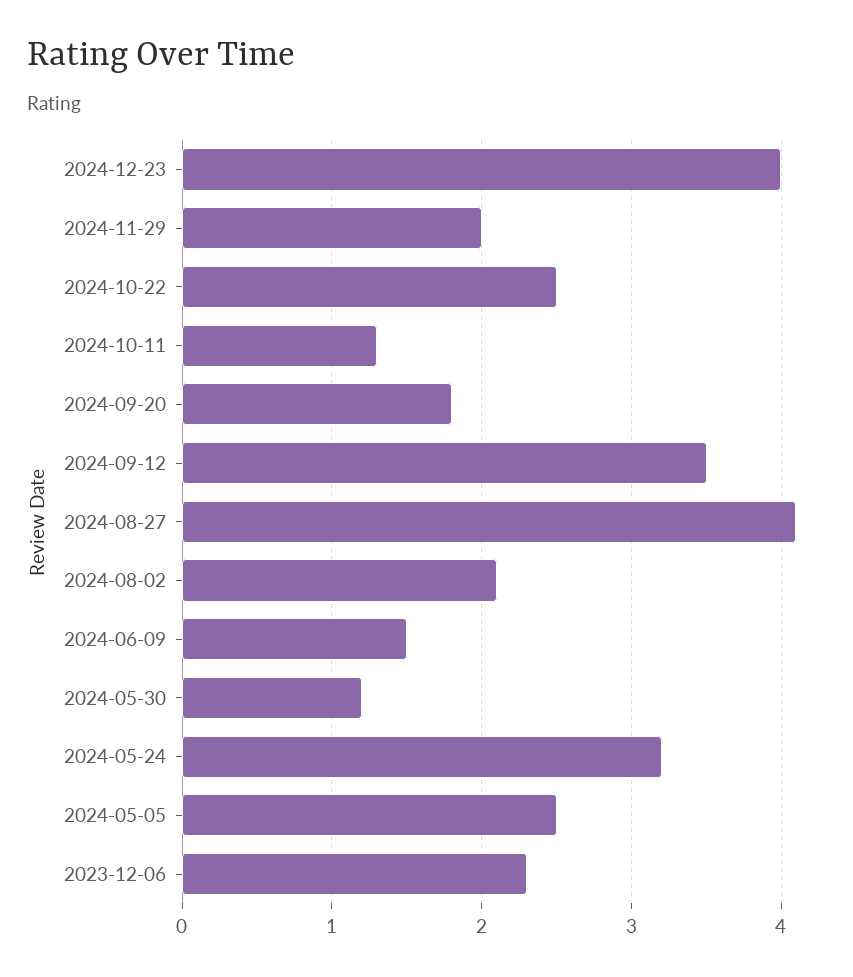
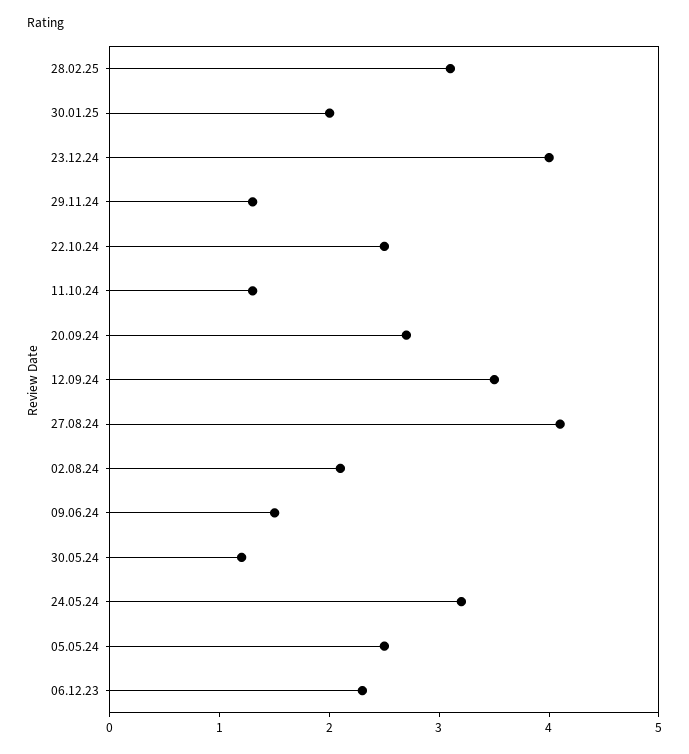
2024-11-29: 2 -> 1.3
2024-09-20: 1.8 -> 2.7
28.02.25: none -> 3.1
30.01.25: none -> 2

